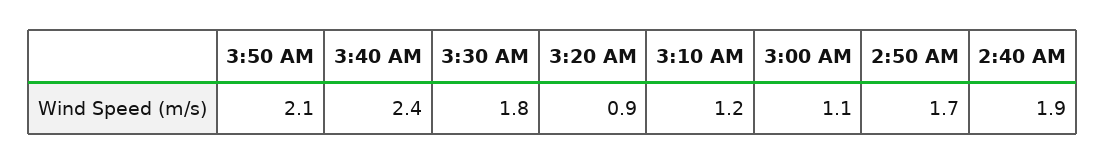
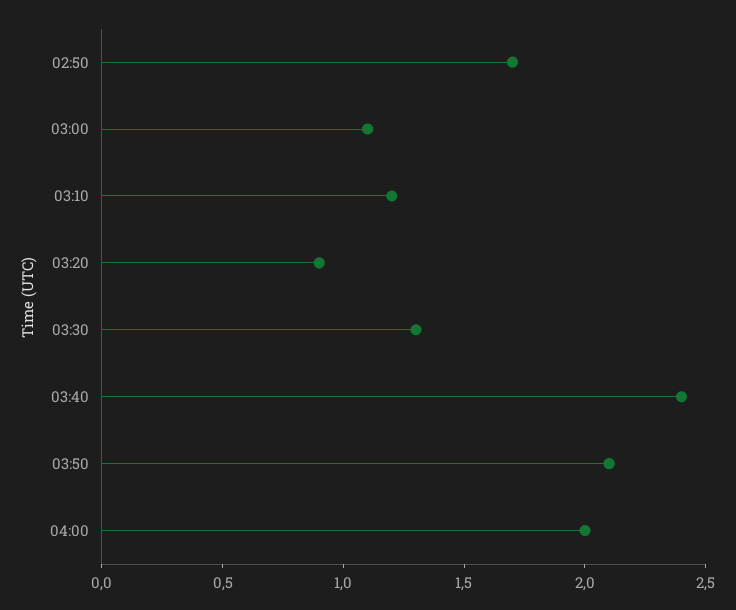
3:30 AM: 1.8 -> 1.3
2:40 AM: 1.9 -> none
04:00: none -> 2

